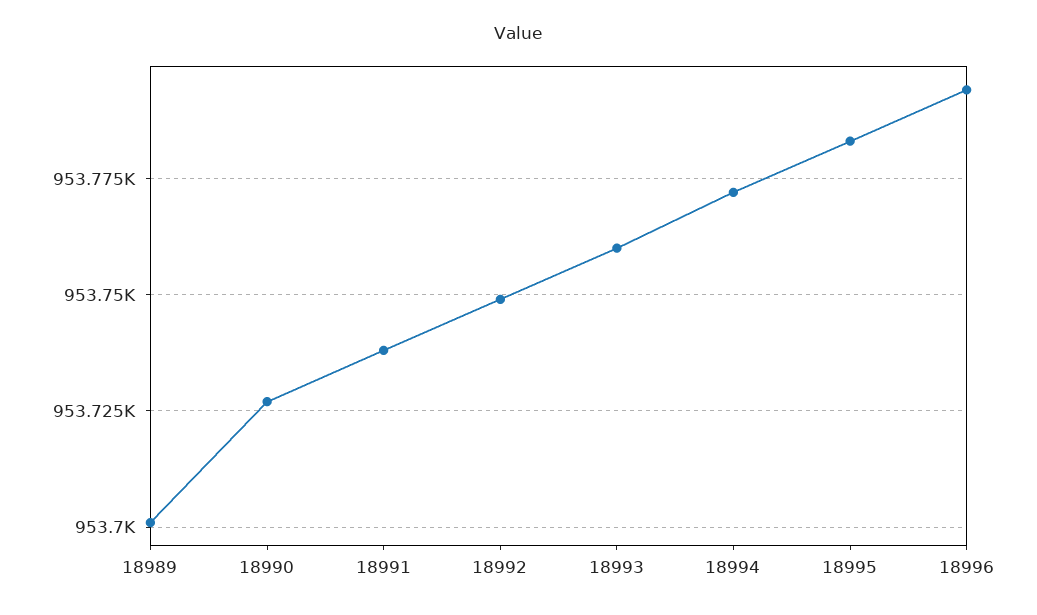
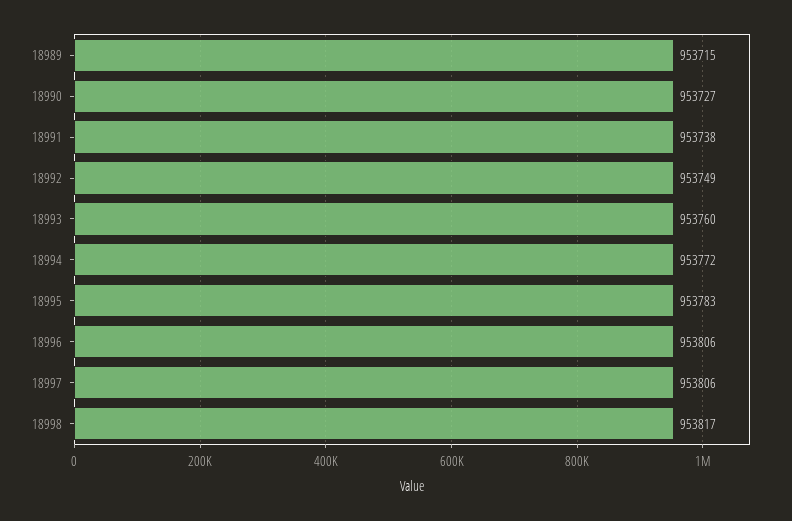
18989: 953700 -> 953715
18996: 953795 -> 953806
18997: none -> 953806
18998: none -> 953817

